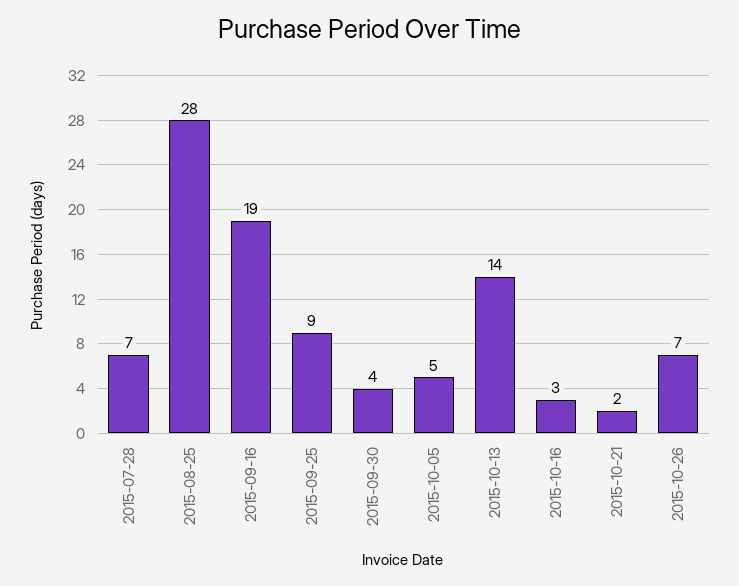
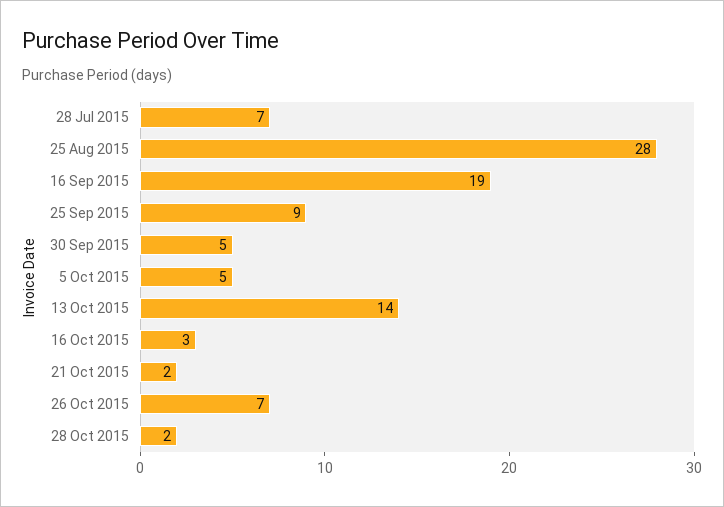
2015-09-30: 4 -> 5
28 Oct 2015: none -> 2

